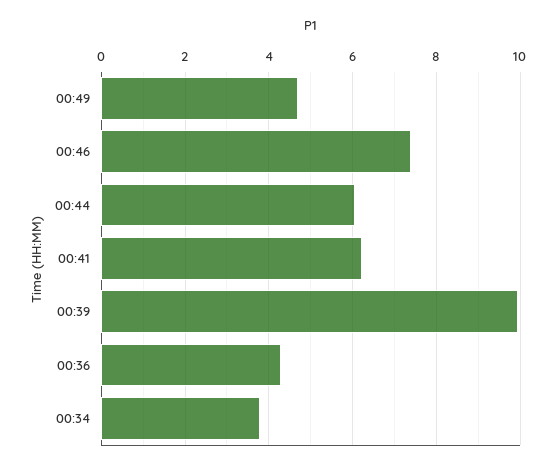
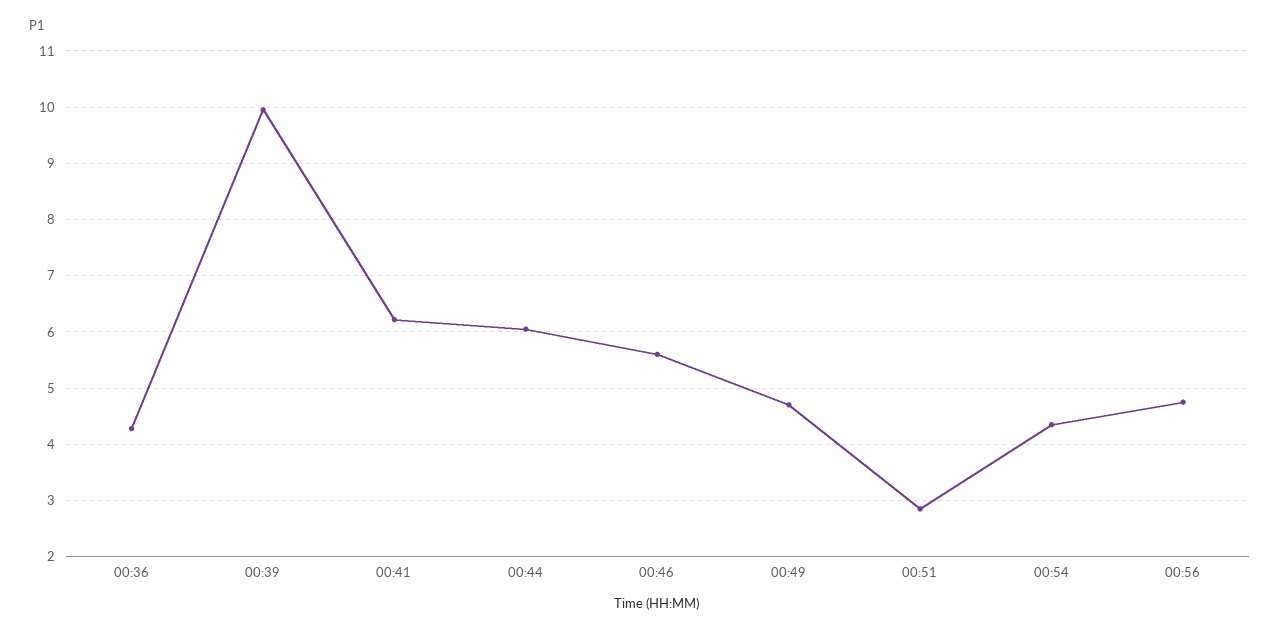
00:46: 7.4 -> 5.6
00:34: 3.8 -> none
00:51: none -> 2.8
00:54: none -> 4.4
00:56: none -> 4.8

